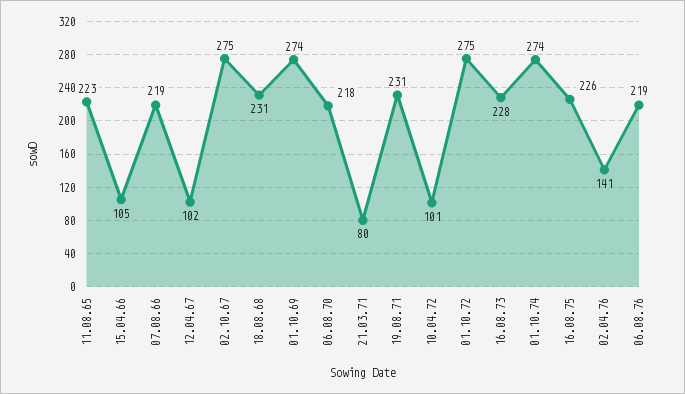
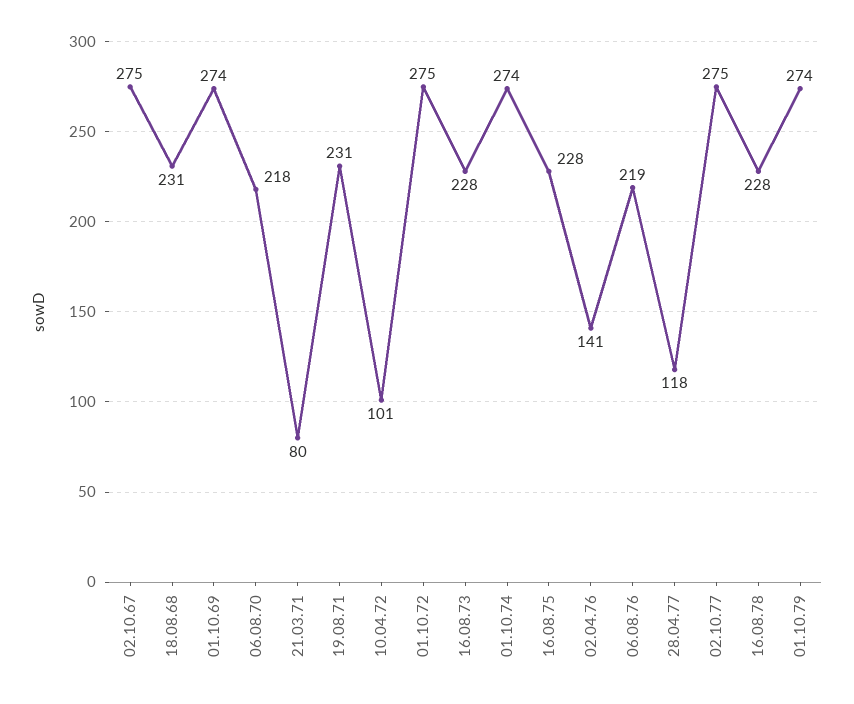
11.08.65: 223 -> none
15.04.66: 105 -> none
07.08.66: 219 -> none
12.04.67: 102 -> none
16.08.75: 226 -> 228
28.04.77: none -> 118
02.10.77: none -> 275
16.08.78: none -> 228
01.10.79: none -> 274

